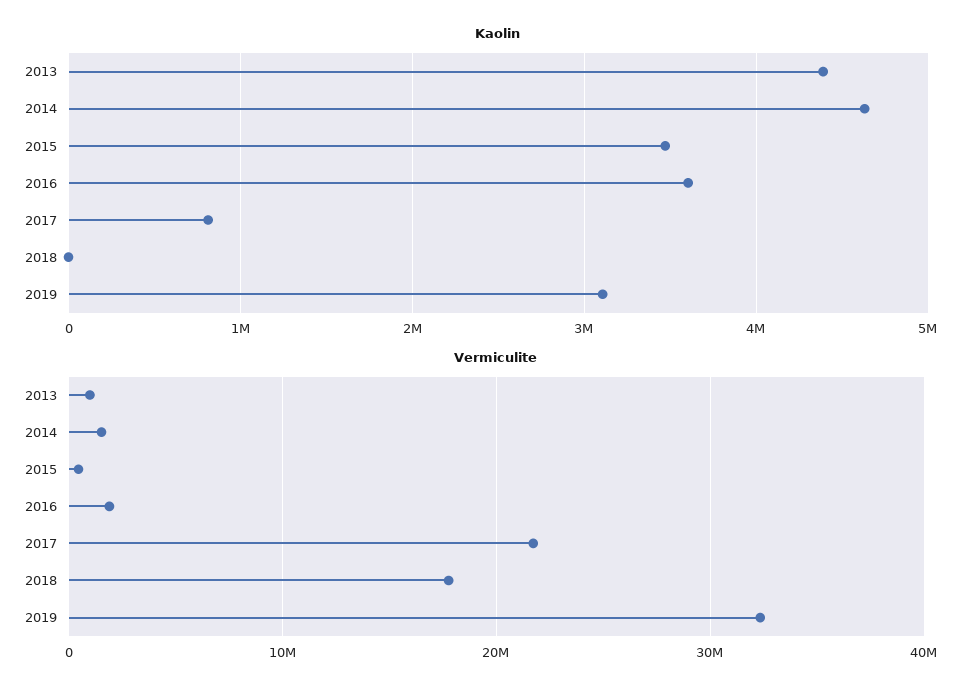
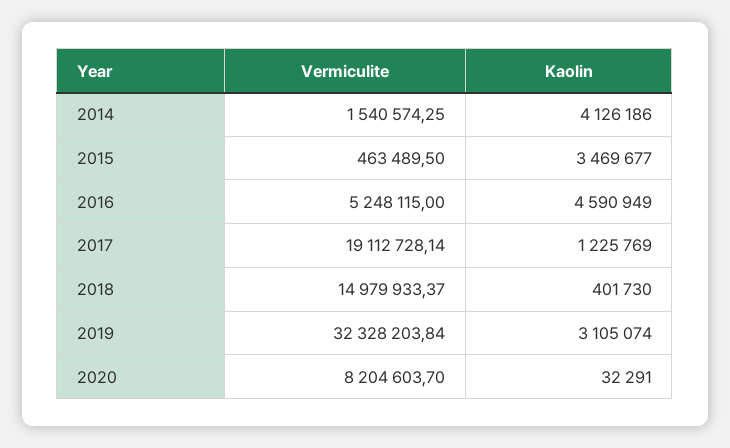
Kaolin, 2013: 4400000 -> none
Kaolin, 2014: 4600000 -> 4126186
Kaolin, 2016: 3600000 -> 4590949
Kaolin, 2017: 800000 -> 1225769
Kaolin, 2018: 0 -> 401730
Vermiculite, 2013: 1000000 -> none
Vermiculite, 2016: 2000000 -> 5248115
Vermiculite, 2017: 22000000 -> 19112728.14
Vermiculite, 2018: 18000000 -> 14979933.37
Vermiculite, 2020: none -> 8204603.7
Kaolin, 2020: none -> 32291

